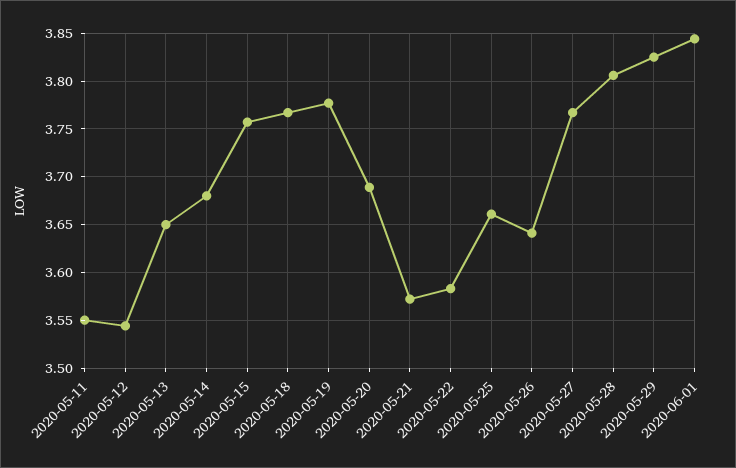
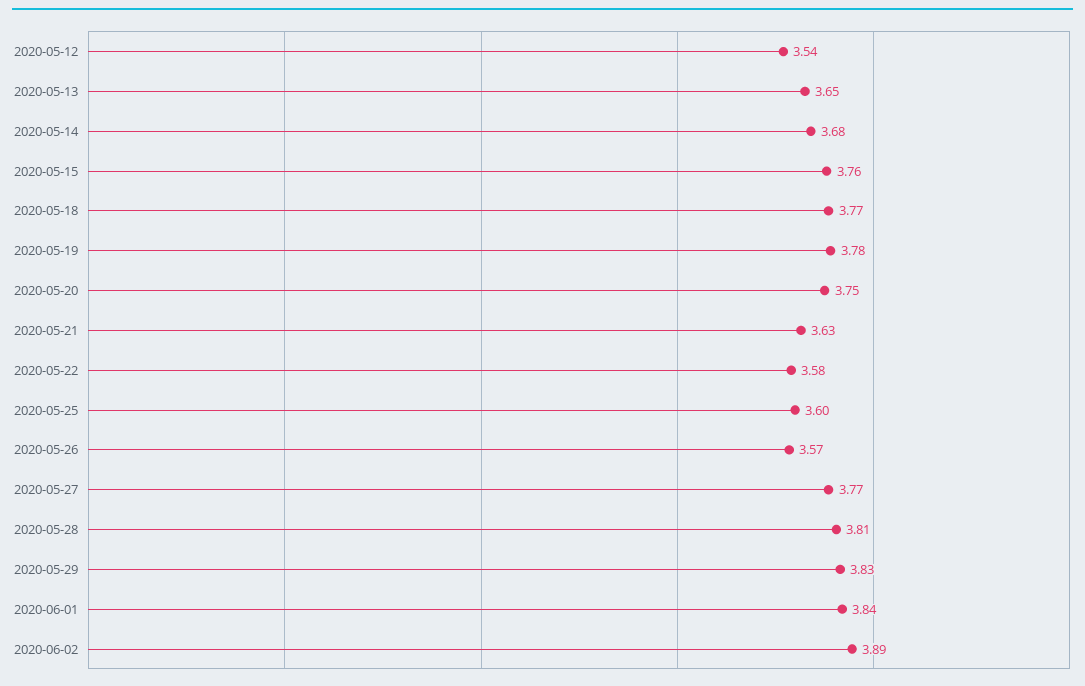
2020-05-11: 3.55 -> none
2020-05-20: 3.69 -> 3.75
2020-05-21: 3.57 -> 3.63
2020-05-25: 3.66 -> 3.6
2020-05-26: 3.64 -> 3.57
2020-06-02: none -> 3.89

